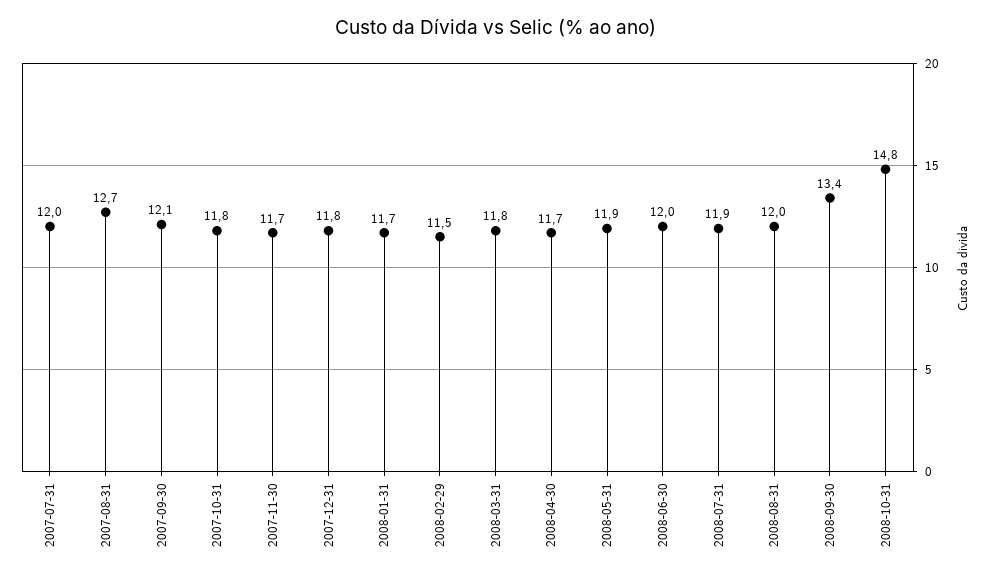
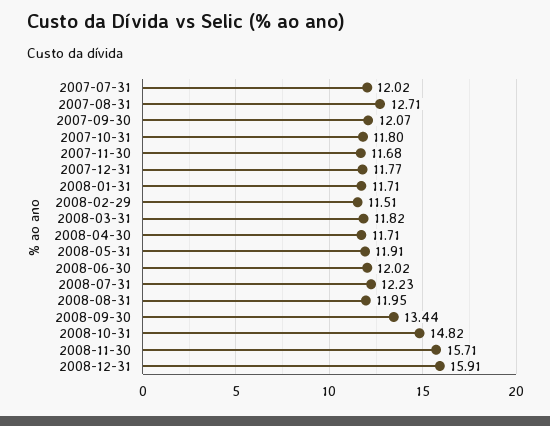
2008-07-31: 11.9 -> 12.23
2008-11-30: none -> 15.71
2008-12-31: none -> 15.91

